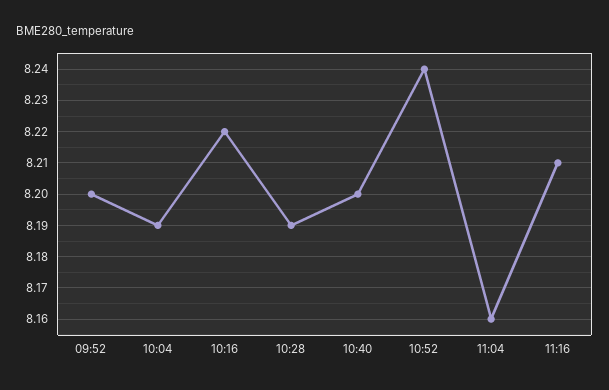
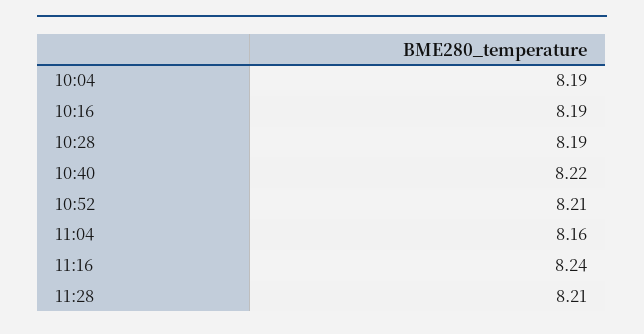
09:52: 8.2 -> none
10:16: 8.22 -> 8.19
10:40: 8.2 -> 8.22
10:52: 8.24 -> 8.21
11:16: 8.21 -> 8.24
11:28: none -> 8.21

